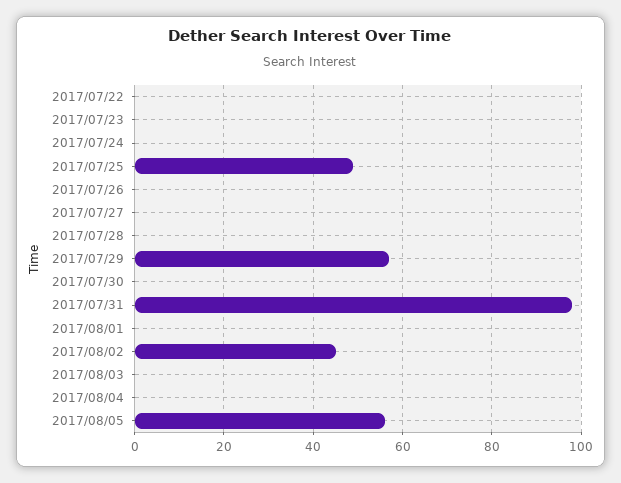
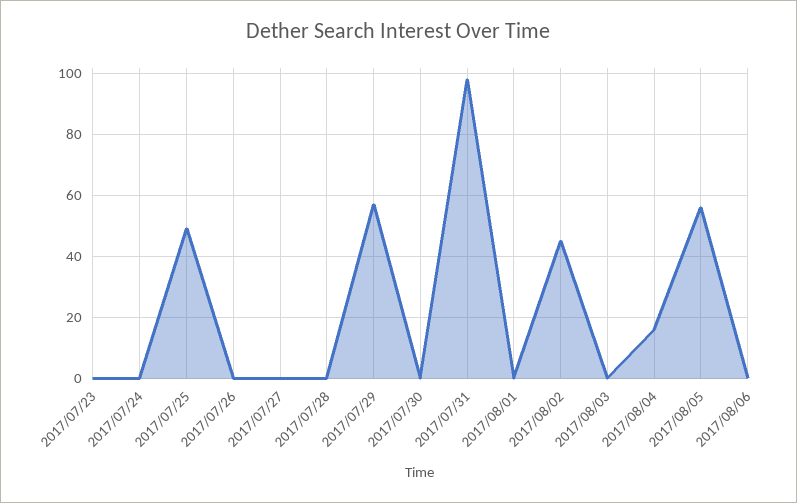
2017/07/22: 0 -> none
2017/08/04: 0 -> 15
2017/08/06: none -> 0

